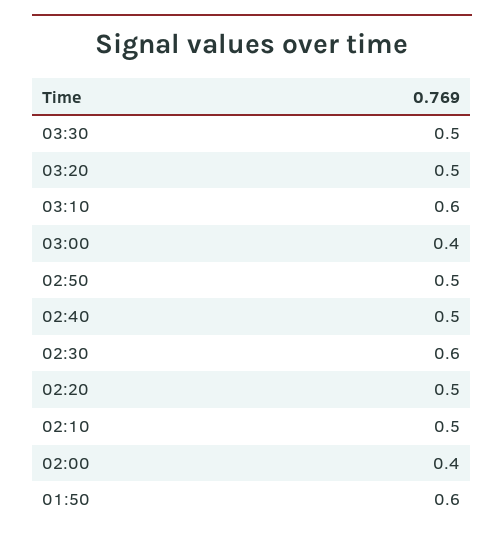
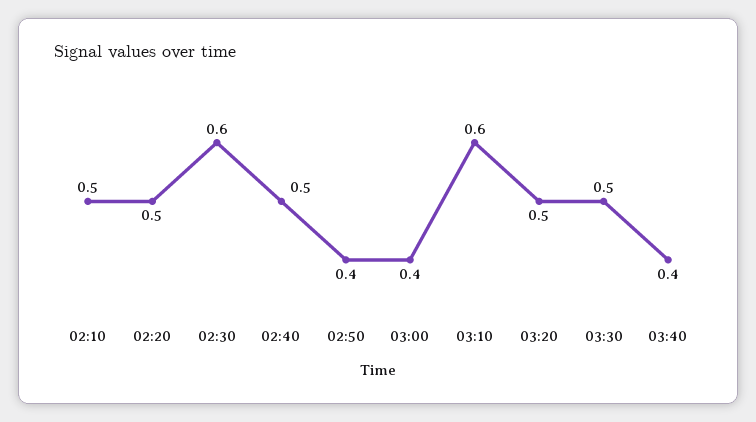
02:50: 0.5 -> 0.4
02:00: 0.4 -> none
01:50: 0.6 -> none
03:40: none -> 0.4

